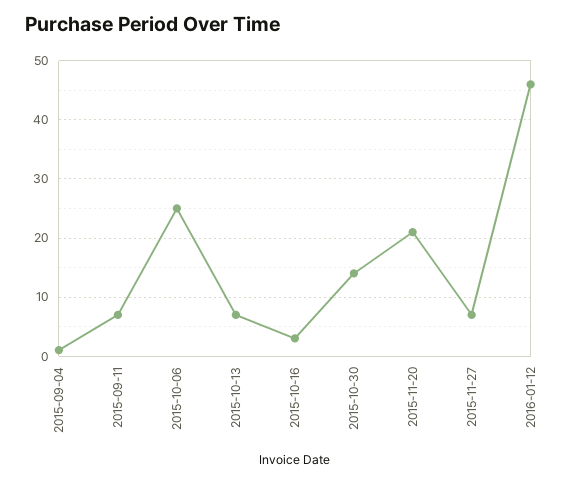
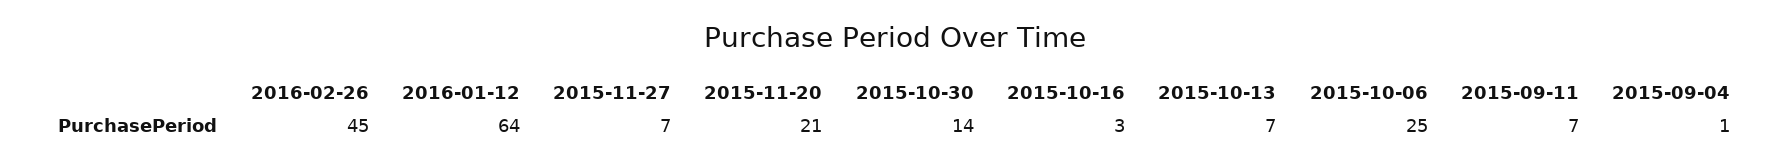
2016-01-12: 45 -> 64
2016-02-26: none -> 45

